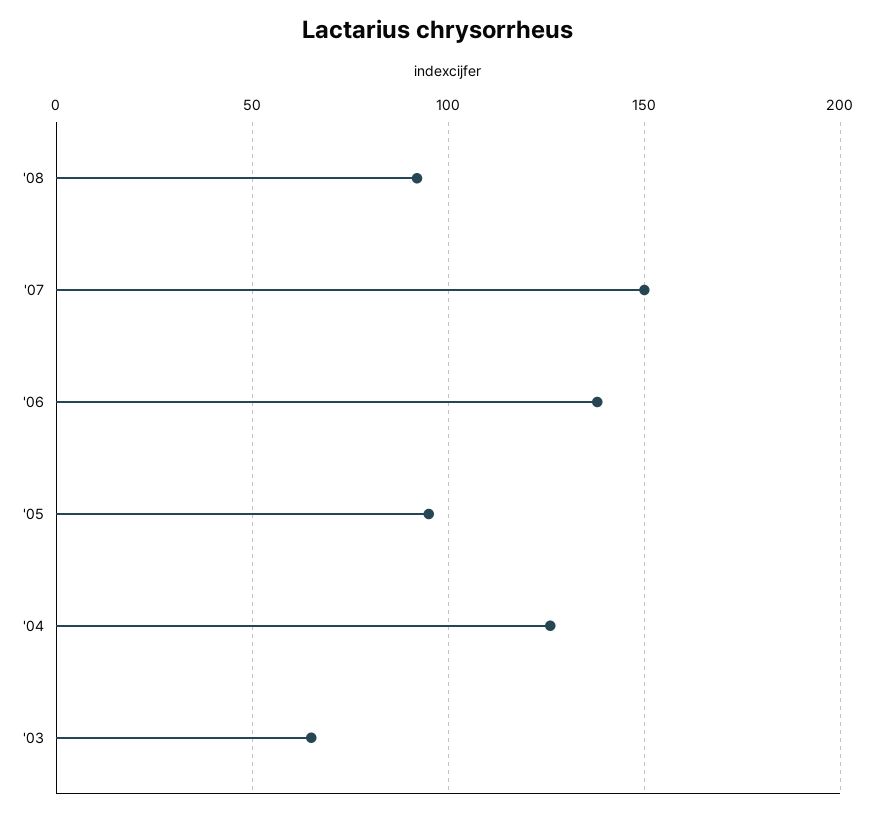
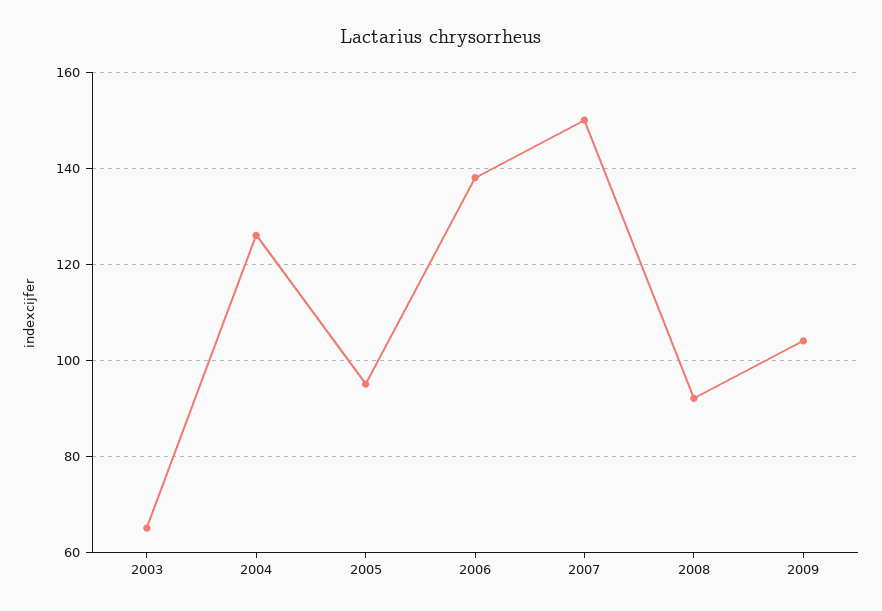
2009: none -> 105

